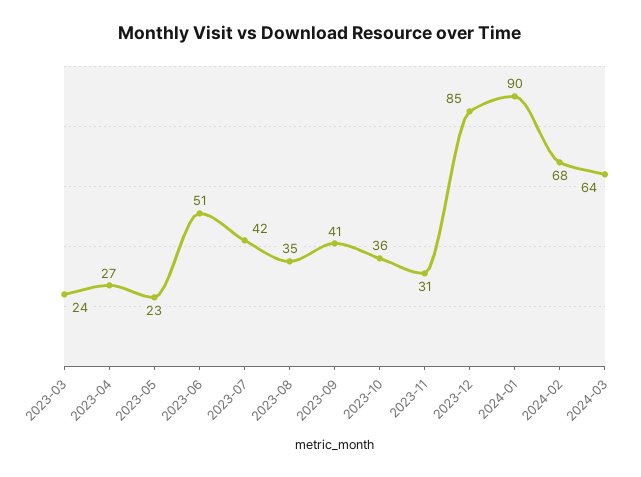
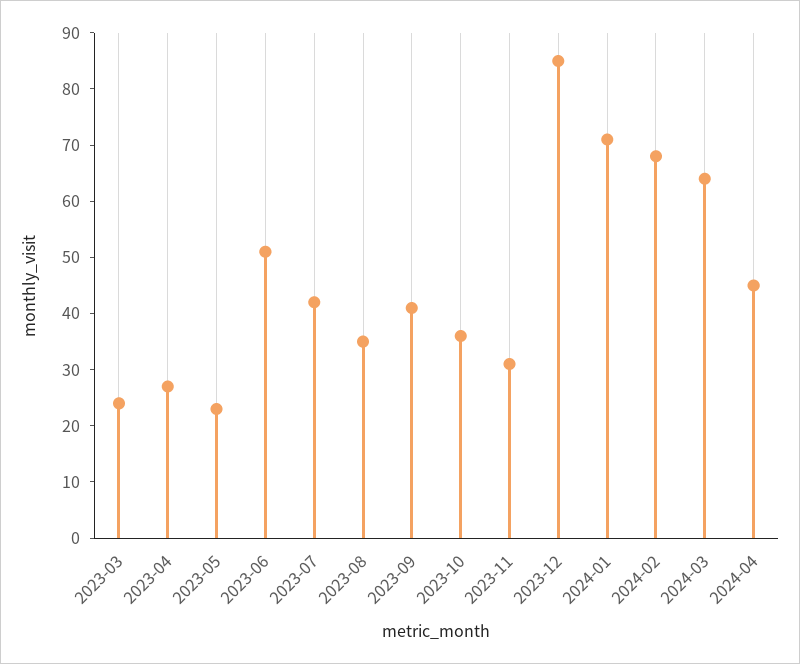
2024-01: 90 -> 70
2024-04: none -> 45

